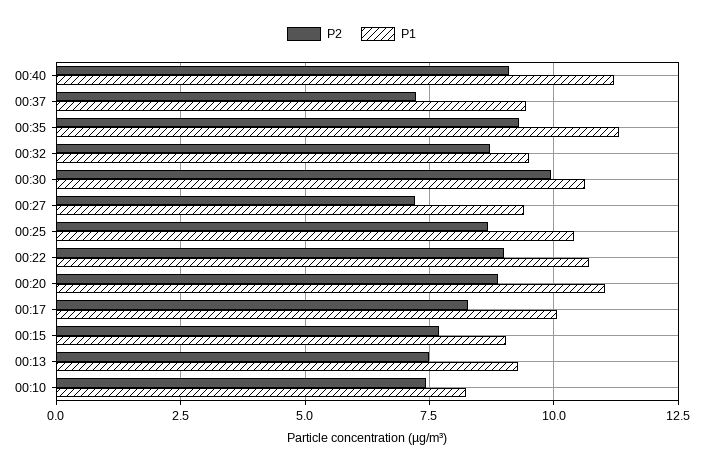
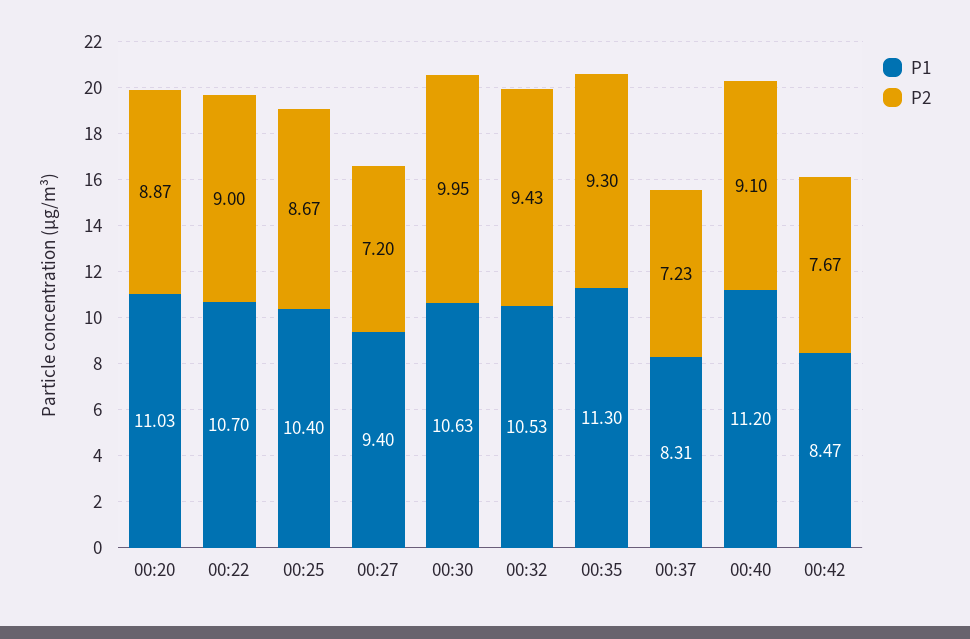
P1, 00:37: 9.5 -> 8.31
P2, 00:32: 8.75 -> 9.43
P1, 00:32: 9.5 -> 10.53
P2, 00:17: 8.25 -> none
P1, 00:17: 10 -> none
P2, 00:15: 7.75 -> none
P1, 00:15: 9 -> none
P2, 00:13: 7.5 -> none
P1, 00:13: 9.25 -> none
P2, 00:10: 7.5 -> none
P1, 00:10: 8.25 -> none
P1, 00:42: none -> 8.47
P2, 00:42: none -> 7.67

